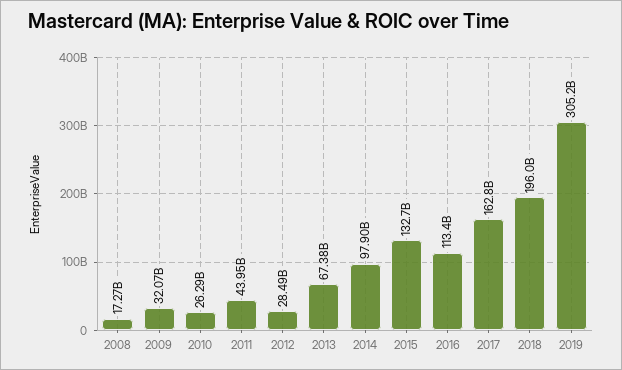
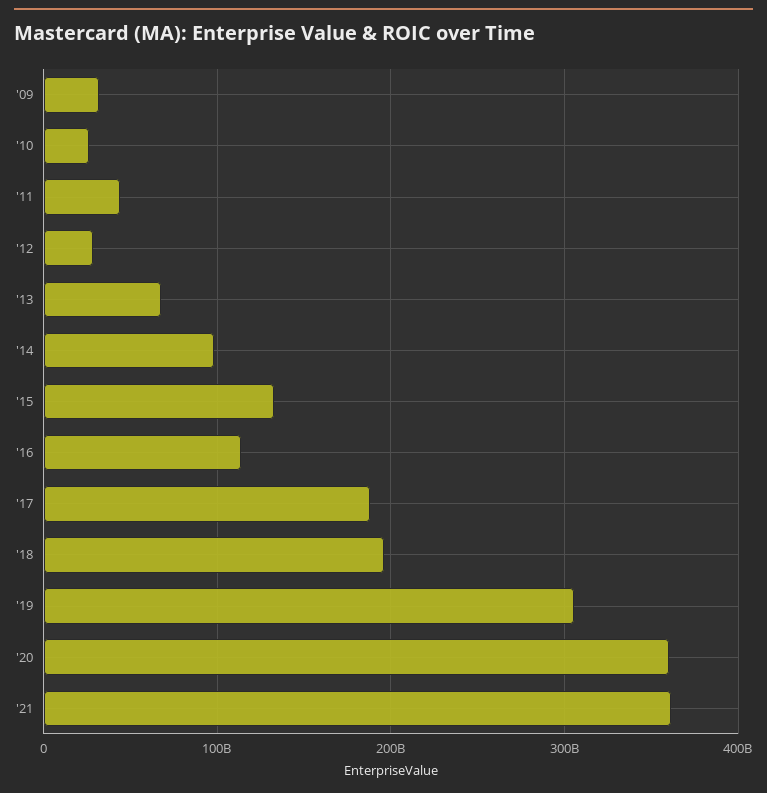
2008: 17270000000 -> none
2017: 162800000000 -> 190000000000
'20: none -> 360000000000
'21: none -> 360000000000

